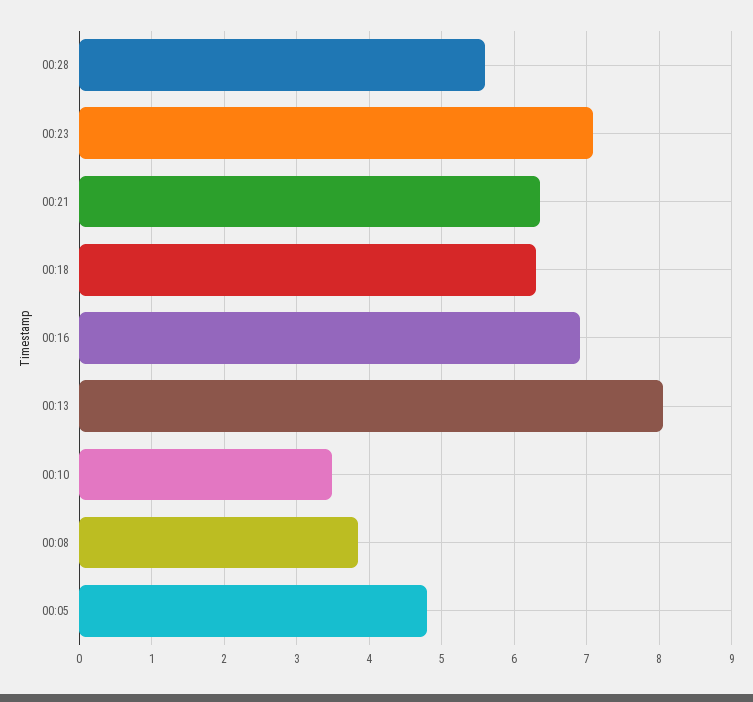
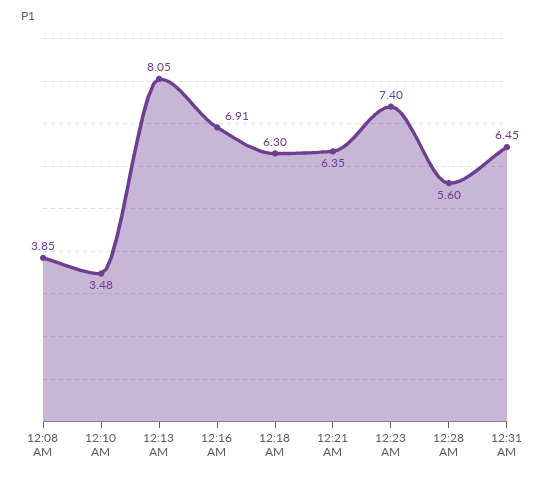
00:23: 7.1 -> 7.4
00:05: 4.8 -> none
12:31 AM: none -> 6.45

